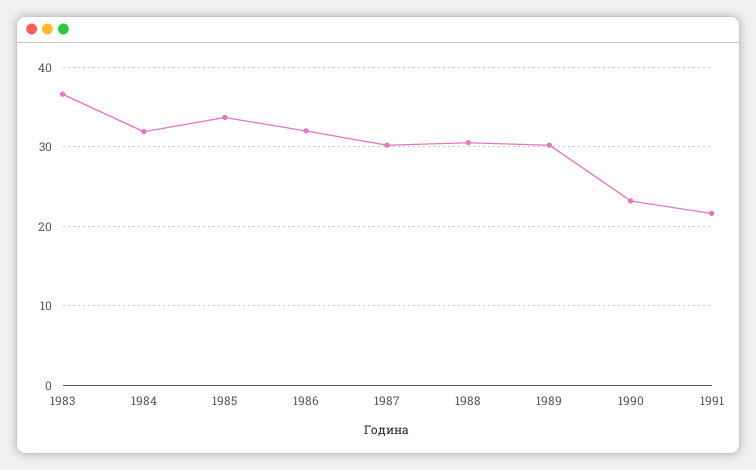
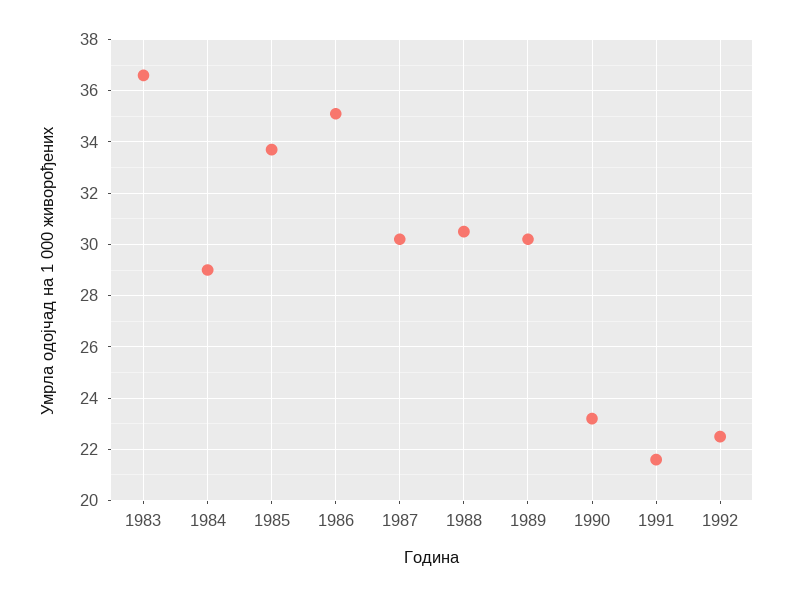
1984: 32 -> 29
1986: 32 -> 35
1992: none -> 22.5

